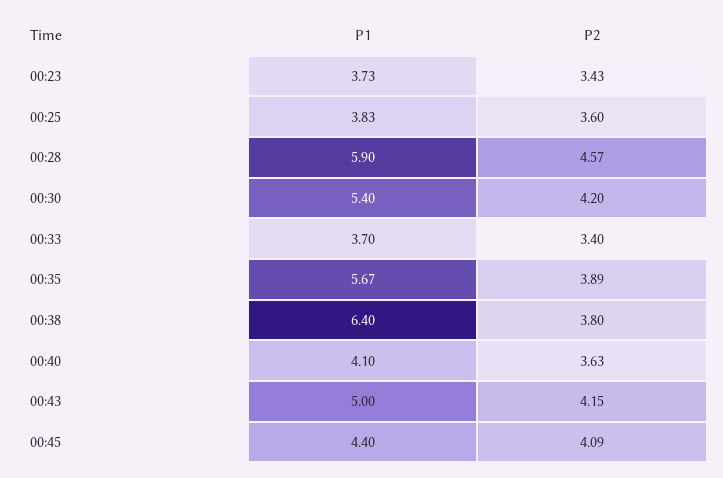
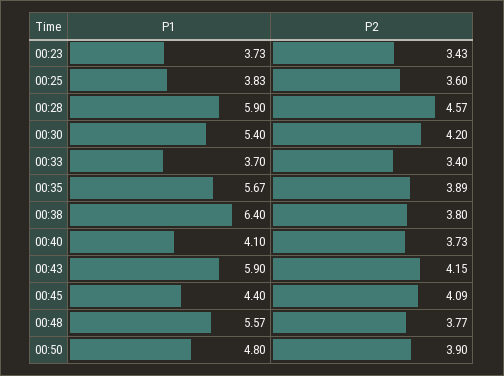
P2, 00:40: 3.63 -> 3.73
P1, 00:43: 5 -> 5.9
P1, 00:48: none -> 5.57
P2, 00:48: none -> 3.77
P1, 00:50: none -> 4.8
P2, 00:50: none -> 3.9

